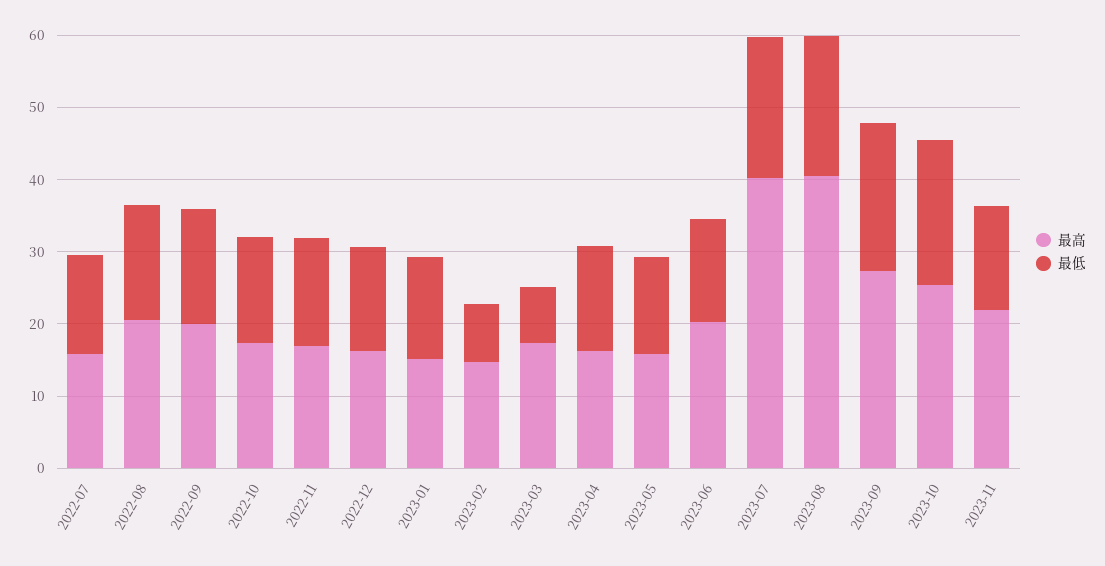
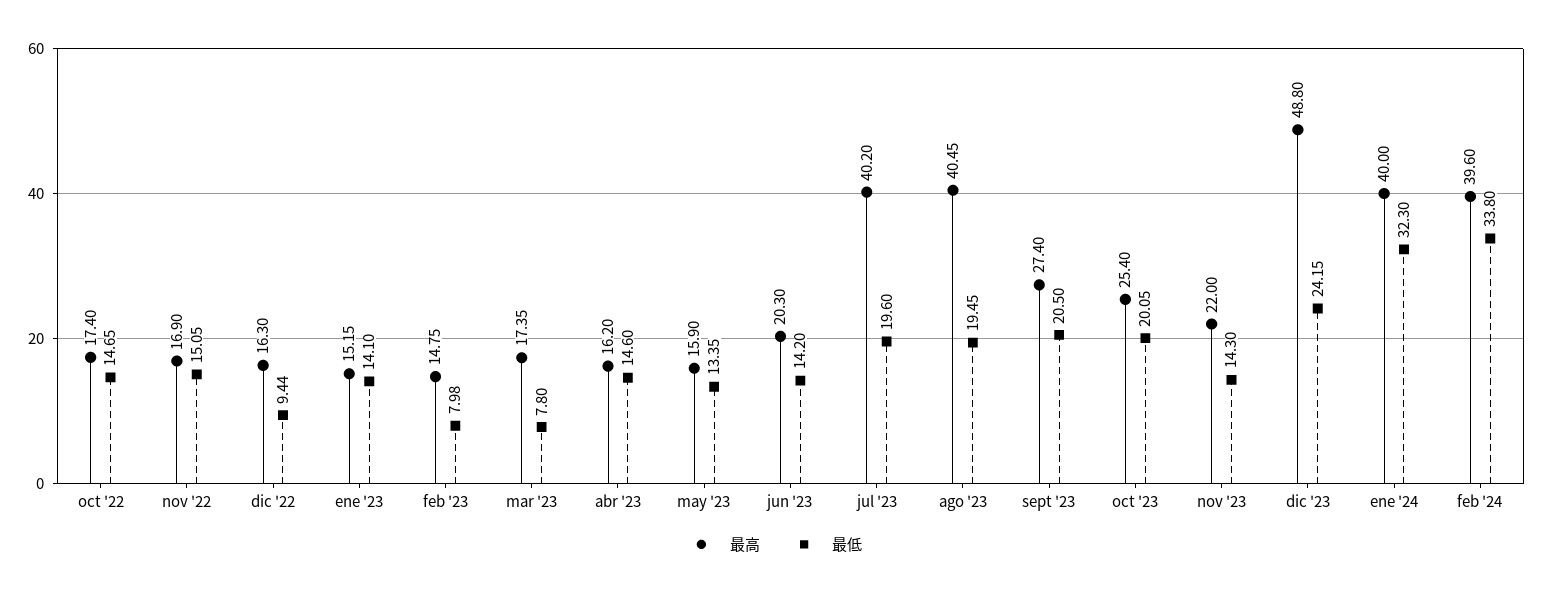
最高, 2022-07: 16 -> none
最低, 2022-07: 14 -> none
最高, 2022-08: 20 -> none
最低, 2022-08: 16 -> none
最高, 2022-09: 20 -> none
最低, 2022-09: 16 -> none
最低, 2022-12: 14 -> 9.44
最高, dic '23: none -> 48.8
最低, dic '23: none -> 24.15
最高, ene '24: none -> 40
最低, ene '24: none -> 32.3
最高, feb '24: none -> 39.6
最低, feb '24: none -> 33.8

